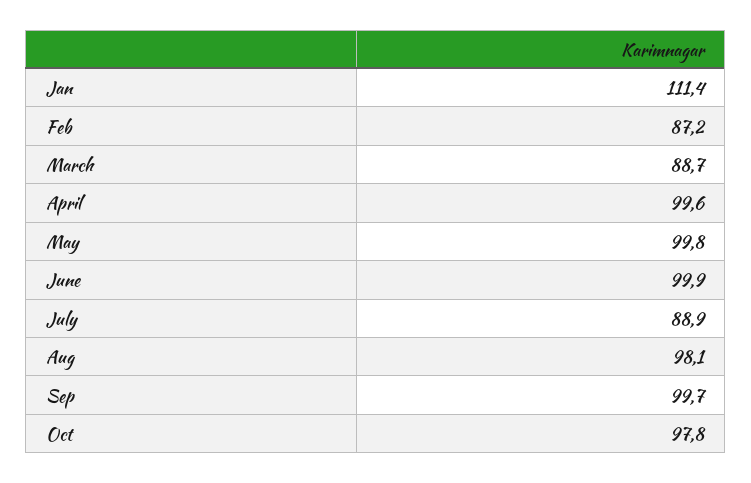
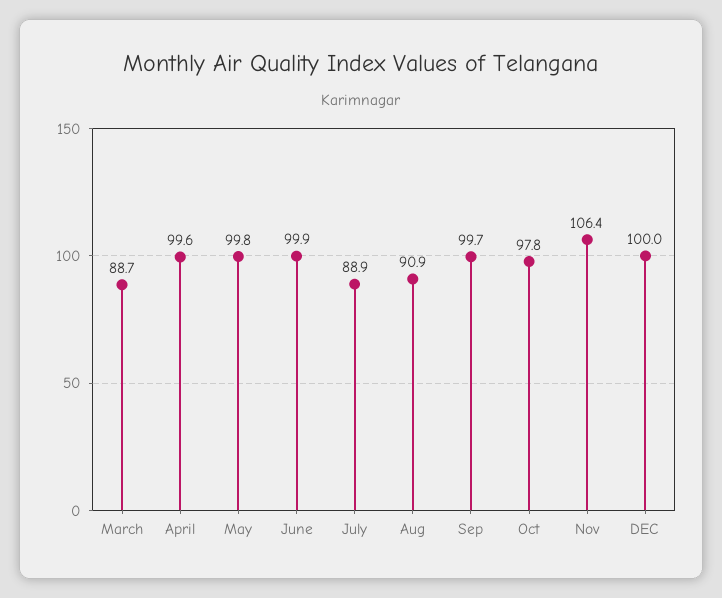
Jan: 111.4 -> none
Feb: 87.2 -> none
Aug: 98.1 -> 90.9
Nov: none -> 106.4
DEC: none -> 100

